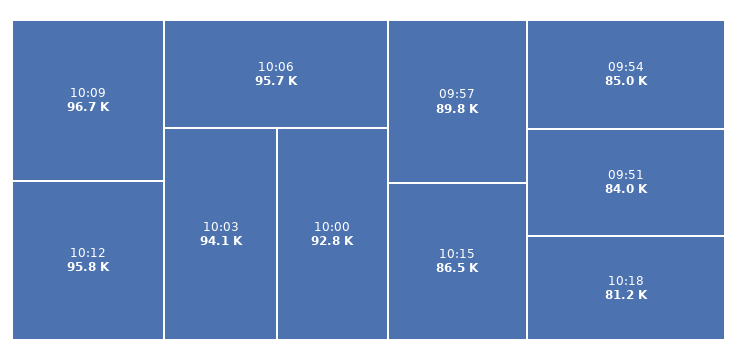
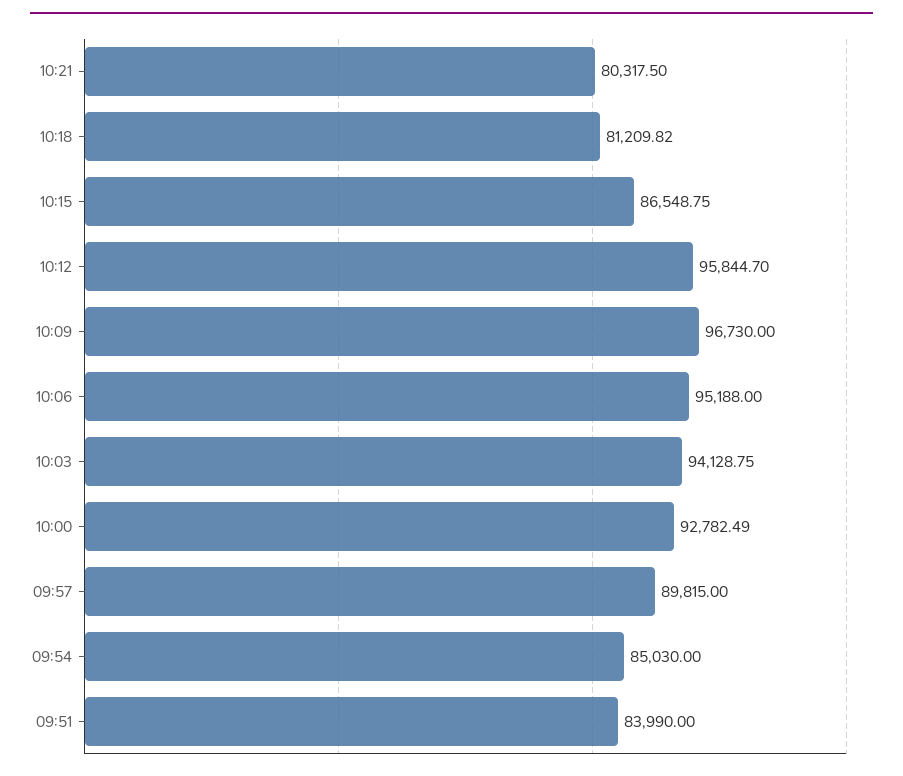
10:06: 95700 -> 95188
10:21: none -> 80317.5

